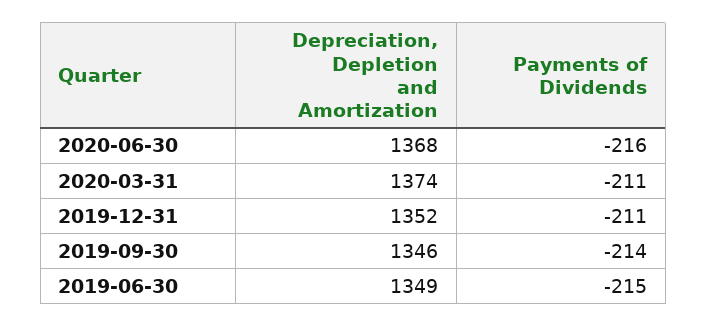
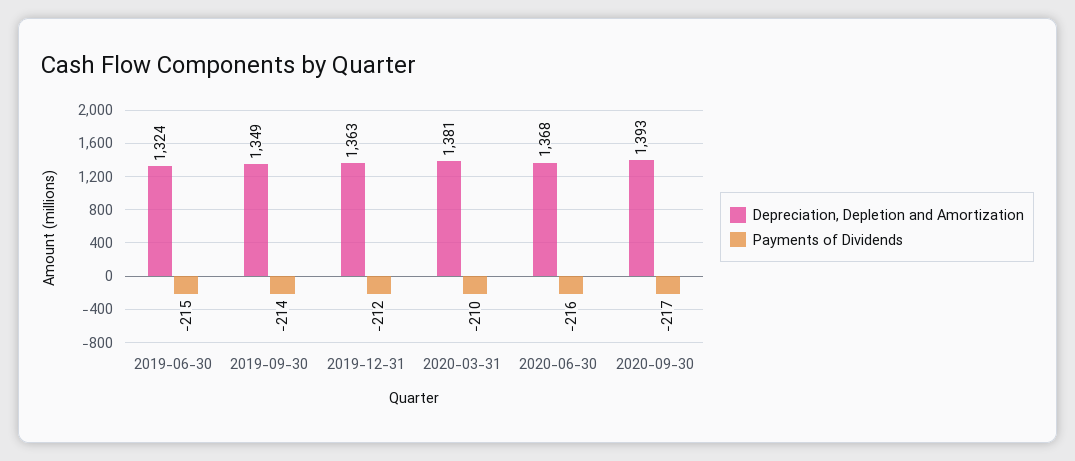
Depreciation, Depletion and Amortization, 2020-03-31: 1374 -> 1381
Payments of Dividends, 2020-03-31: -211 -> -210
Depreciation, Depletion and Amortization, 2019-12-31: 1352 -> 1363
Payments of Dividends, 2019-12-31: -211 -> -212
Depreciation, Depletion and Amortization, 2019-09-30: 1346 -> 1349
Depreciation, Depletion and Amortization, 2019-06-30: 1349 -> 1324
Depreciation, Depletion and Amortization, 2020-09-30: none -> 1393
Payments of Dividends, 2020-09-30: none -> -217

